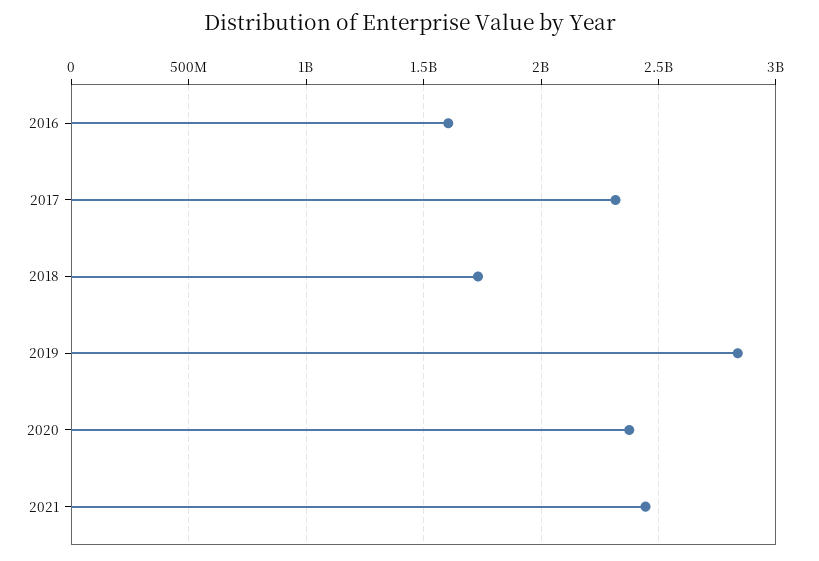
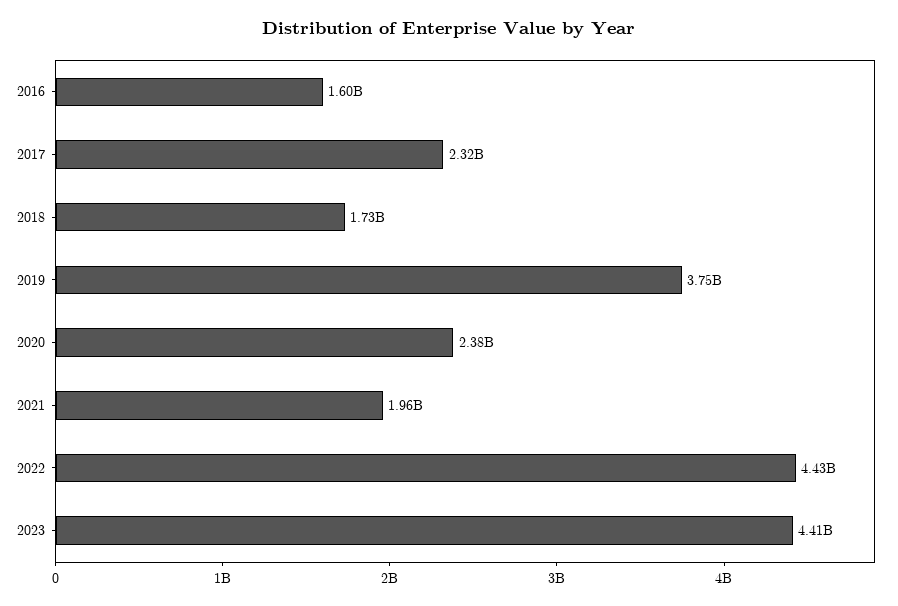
2019: 2850000000 -> 3750000000
2021: 2450000000 -> 1960000000
2022: none -> 4430000000
2023: none -> 4410000000

